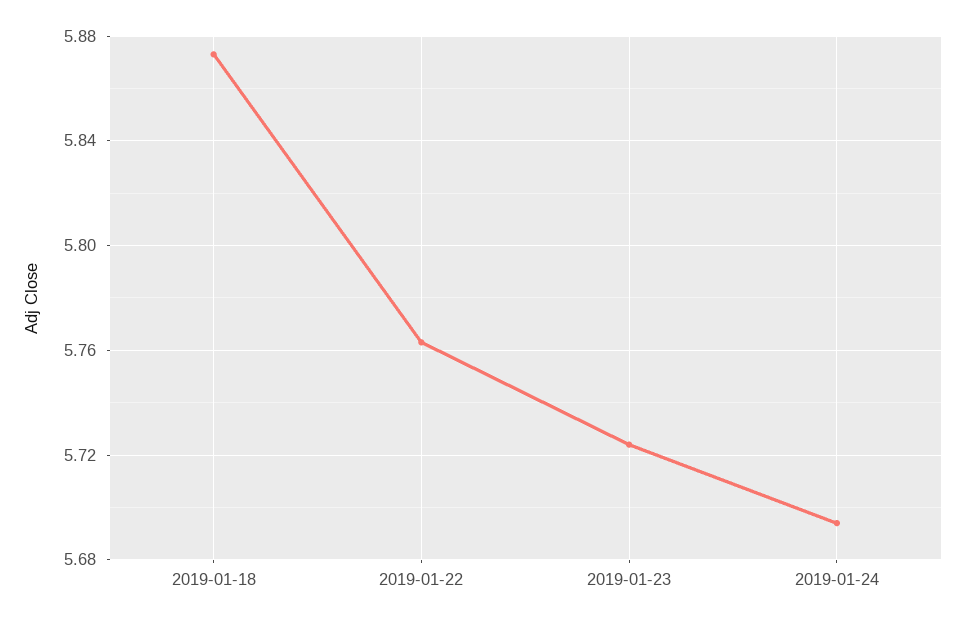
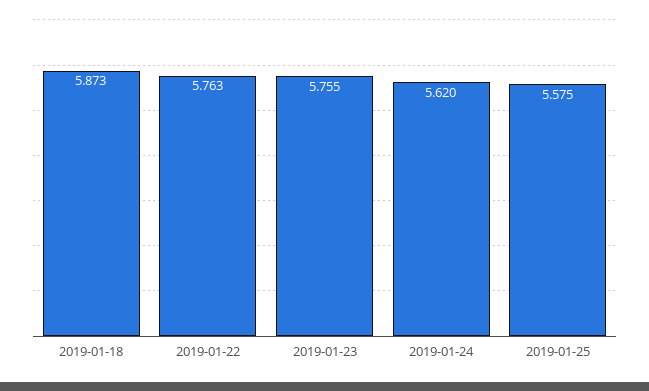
2019-01-23: 5.725 -> 5.755
2019-01-24: 5.695 -> 5.62
2019-01-25: none -> 5.575

